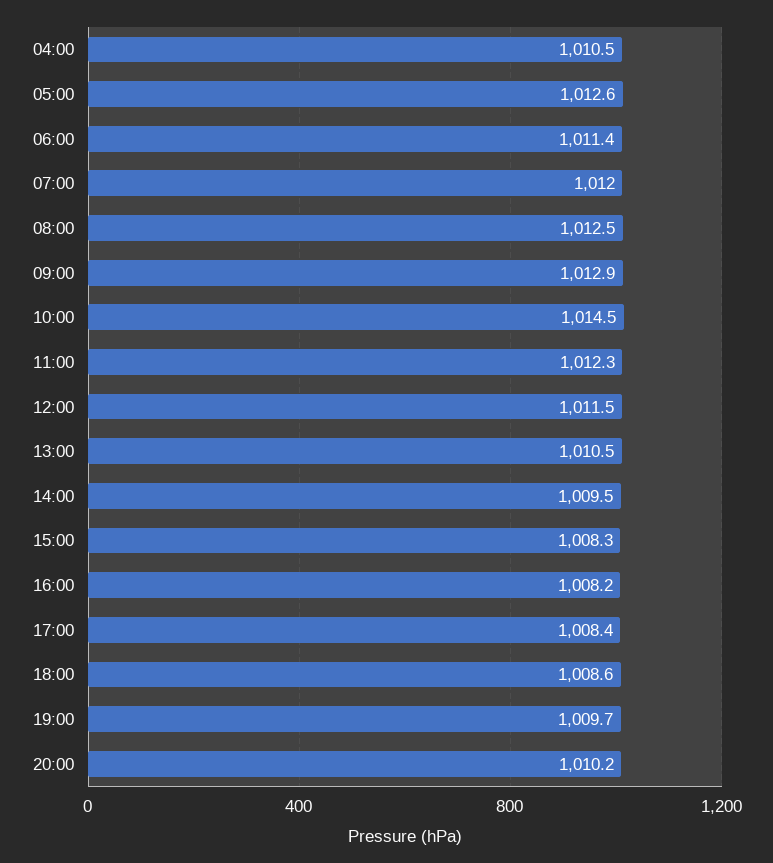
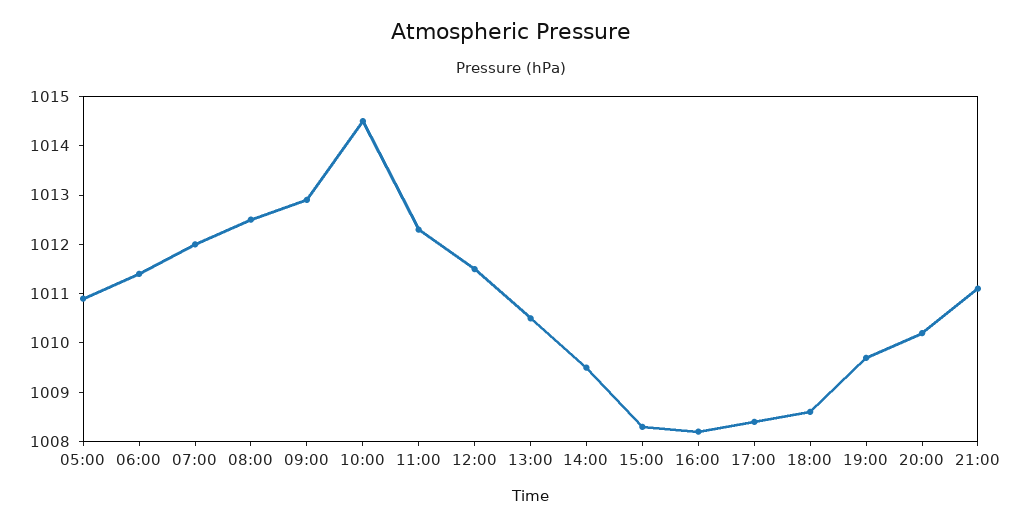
04:00: 1010.5 -> none
05:00: 1012.6 -> 1011
21:00: none -> 1011

